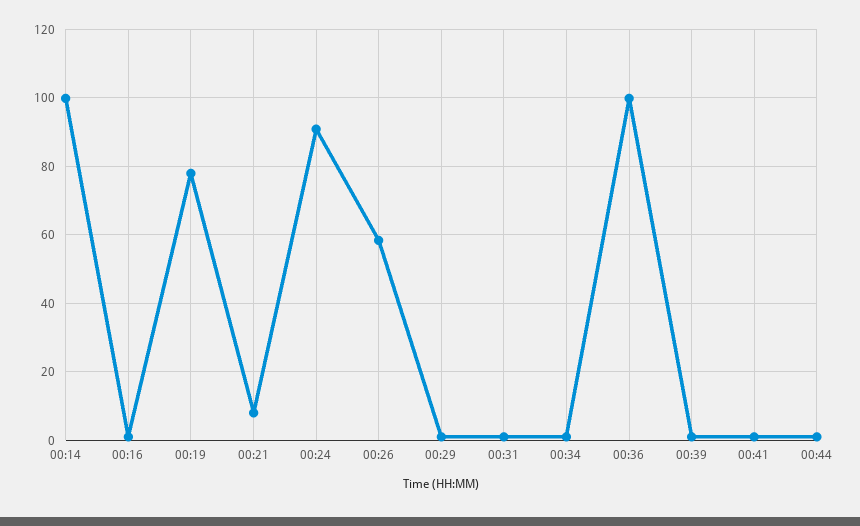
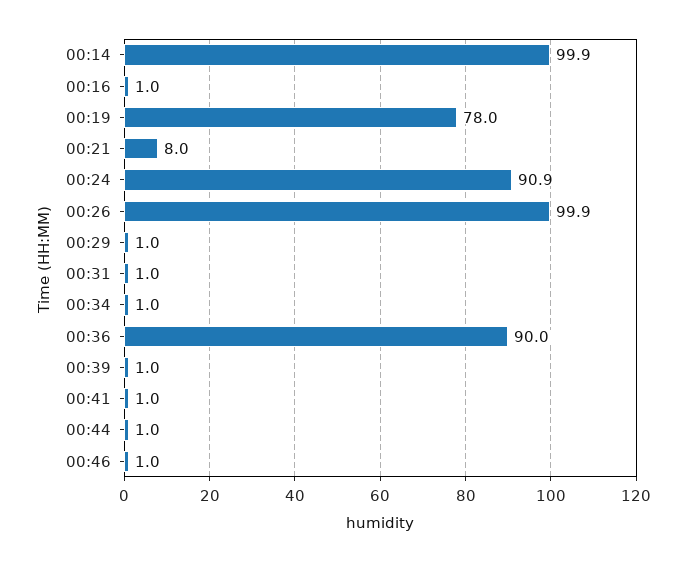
00:26: 58 -> 99.9
00:36: 100 -> 90
00:46: none -> 1

